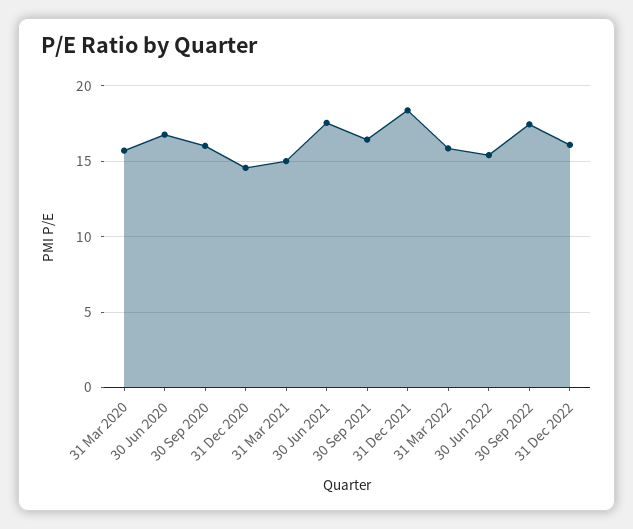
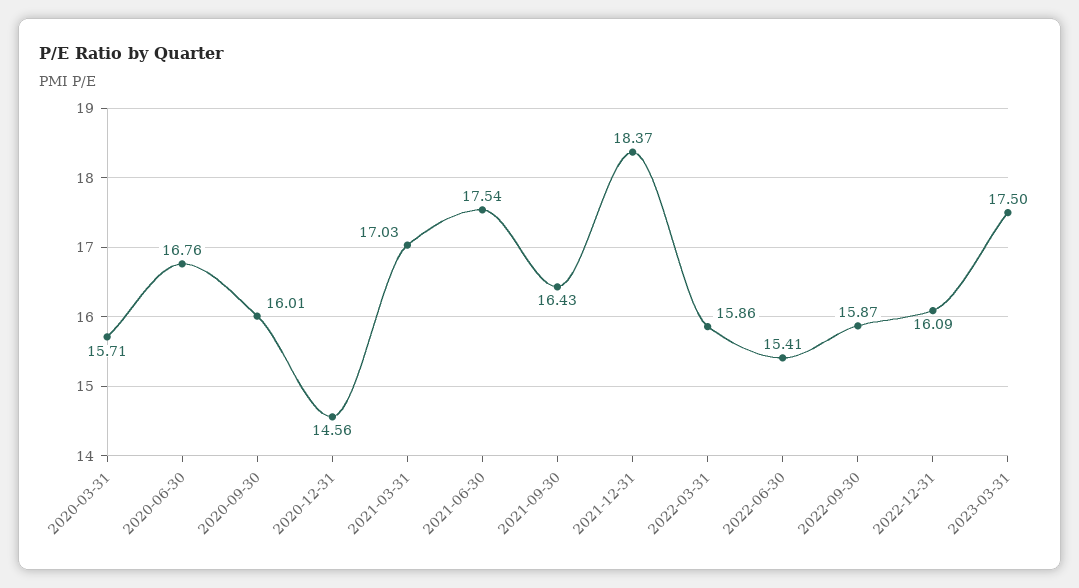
31 Mar 2021: 15 -> 17.03
30 Sep 2022: 17.5 -> 15.87
2023-03-31: none -> 17.5

